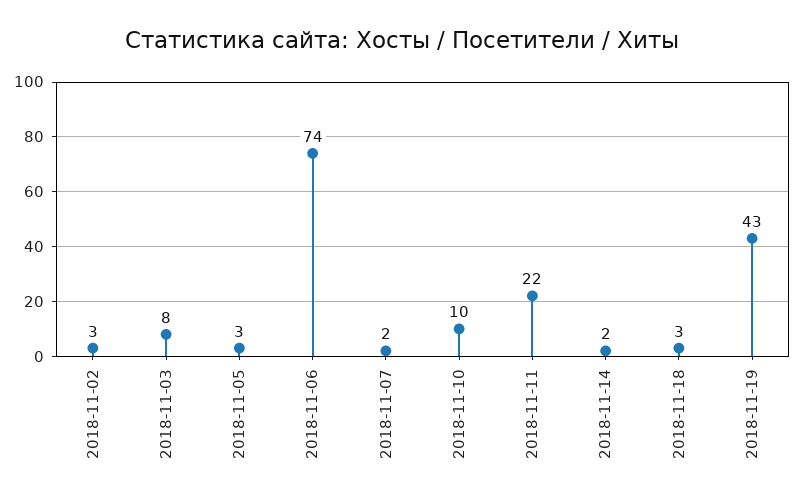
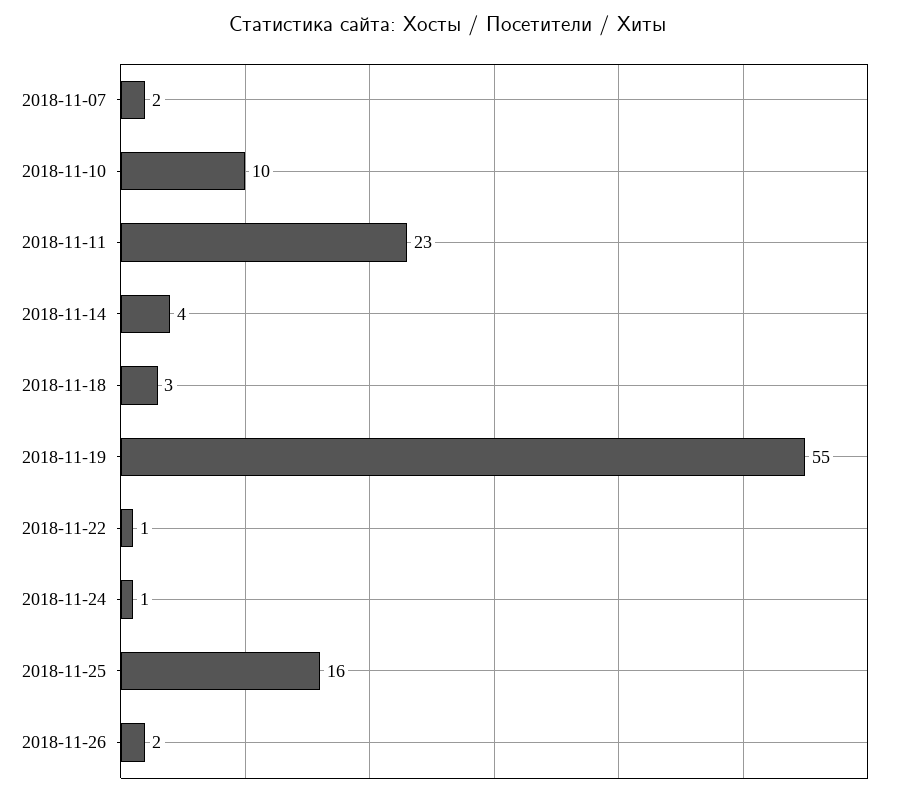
2018-11-02: 3 -> none
2018-11-03: 8 -> none
2018-11-05: 3 -> none
2018-11-06: 74 -> none
2018-11-11: 22 -> 23
2018-11-14: 2 -> 4
2018-11-19: 43 -> 55
2018-11-22: none -> 1
2018-11-24: none -> 1
2018-11-25: none -> 16
2018-11-26: none -> 2

